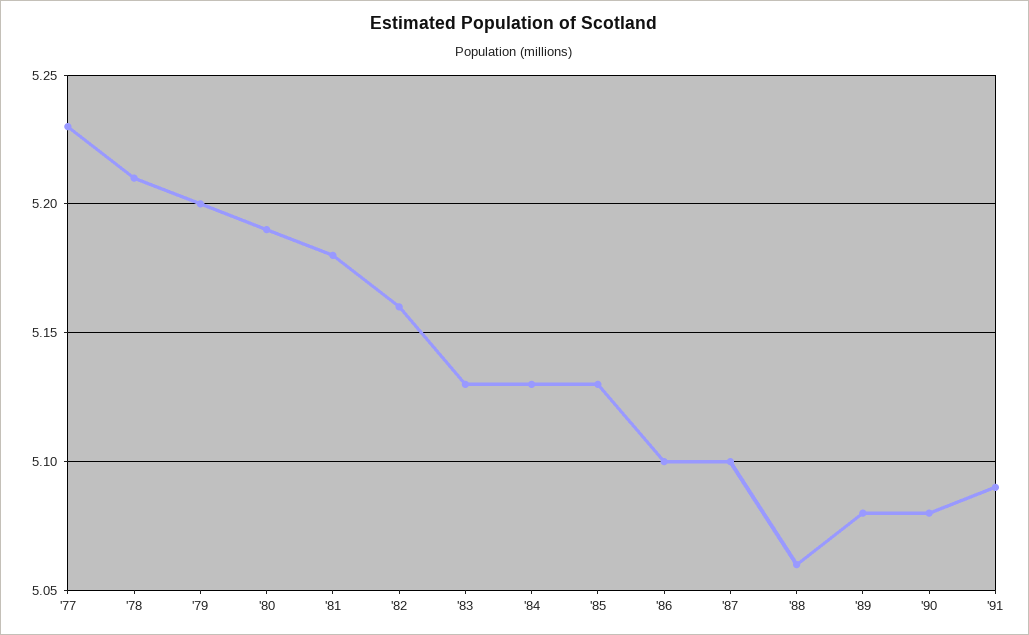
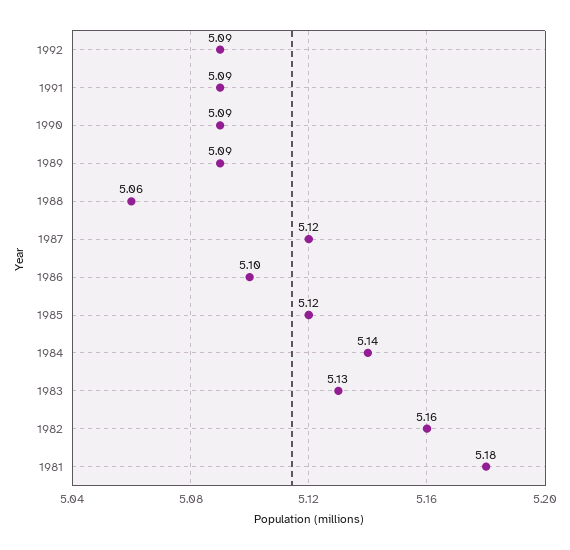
'77: 5.23 -> none
'78: 5.21 -> none
'79: 5.2 -> none
'80: 5.19 -> none
'84: 5.13 -> 5.14
'85: 5.13 -> 5.12
'87: 5.1 -> 5.12
'89: 5.08 -> 5.09
'90: 5.08 -> 5.09
1992: none -> 5.09

